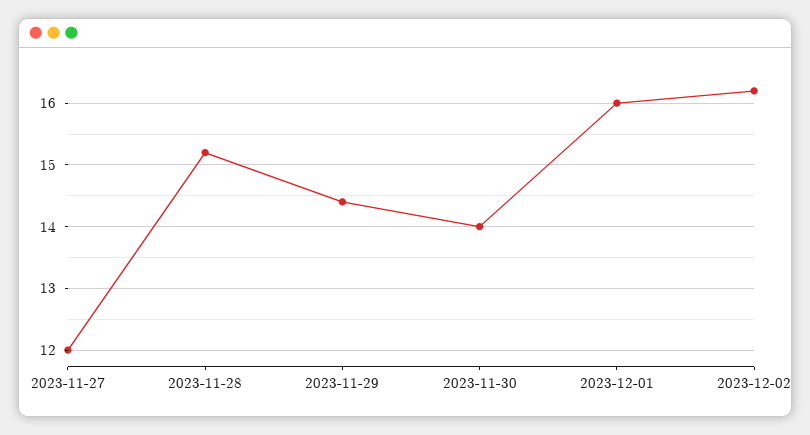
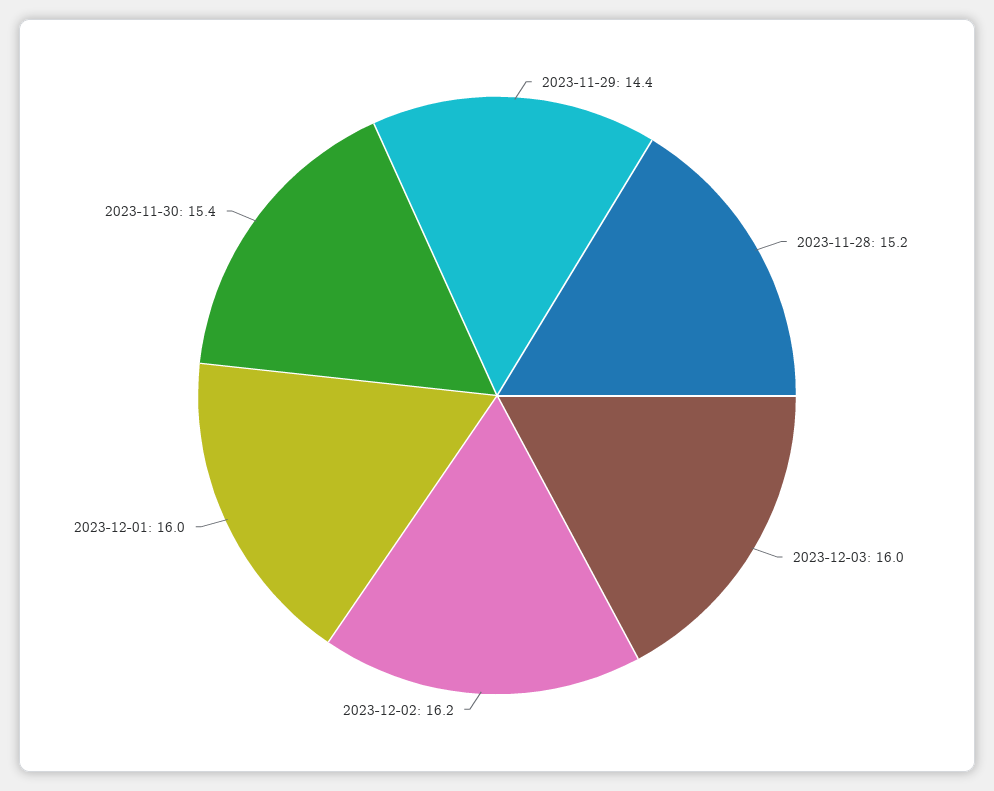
2023-11-27: 12 -> none
2023-11-30: 14 -> 15.4
2023-12-03: none -> 16

